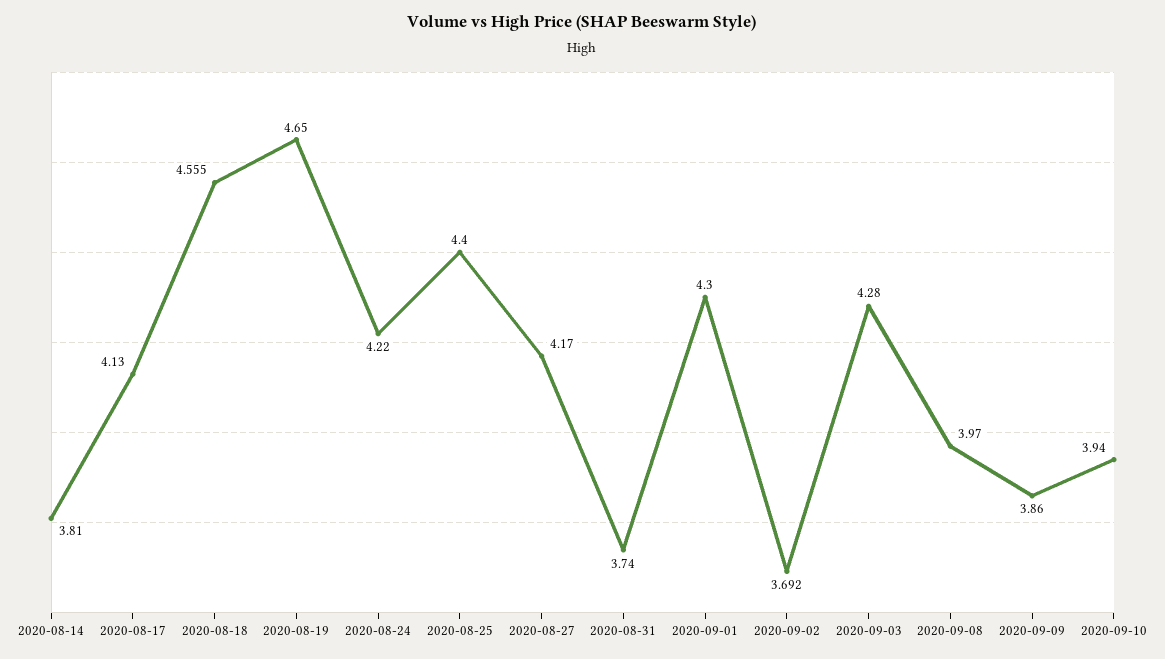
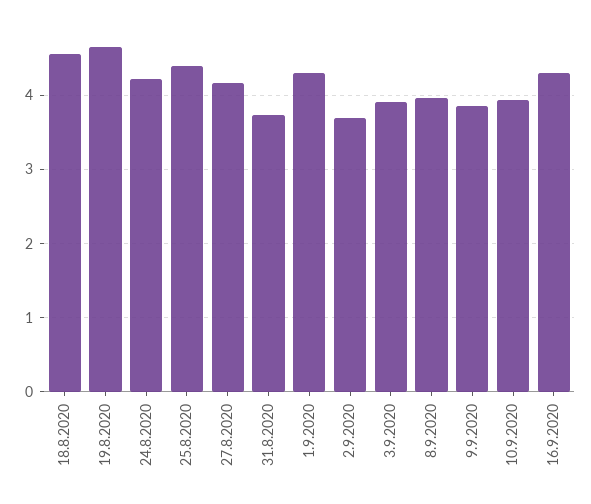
2020-08-14: 3.81 -> none
2020-08-17: 4.13 -> none
2020-09-03: 4.28 -> 3.9
16.9.2020: none -> 4.3

